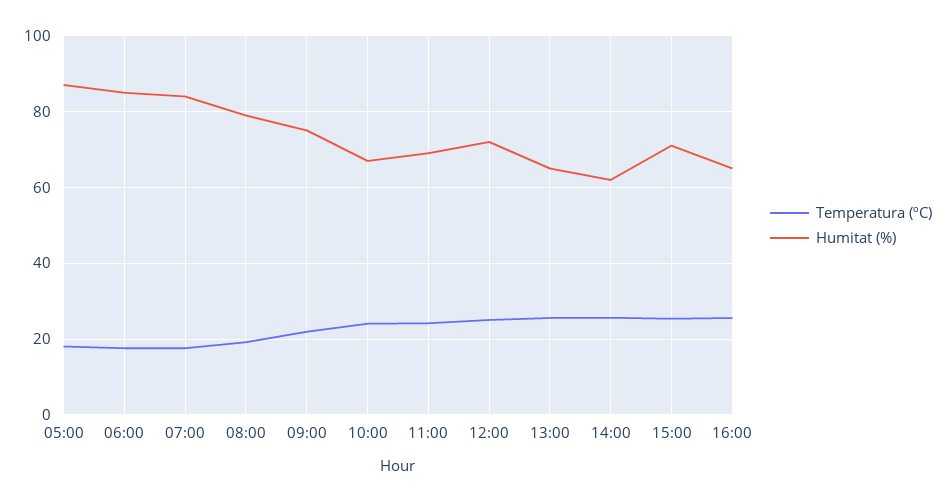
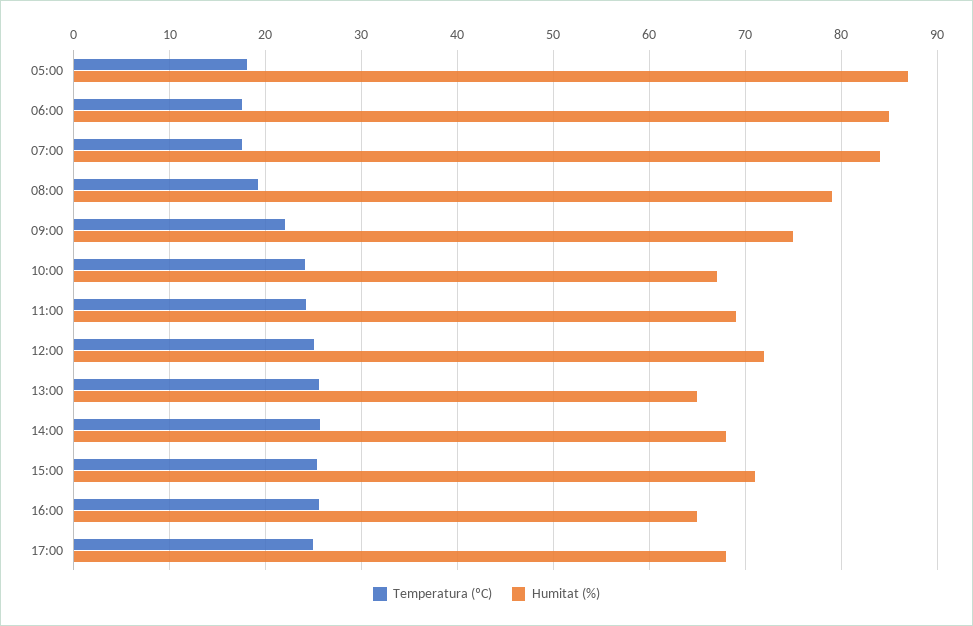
Humitat (%), 14:00: 62 -> 68
Temperatura (ºC), 17:00: none -> 25
Humitat (%), 17:00: none -> 68

